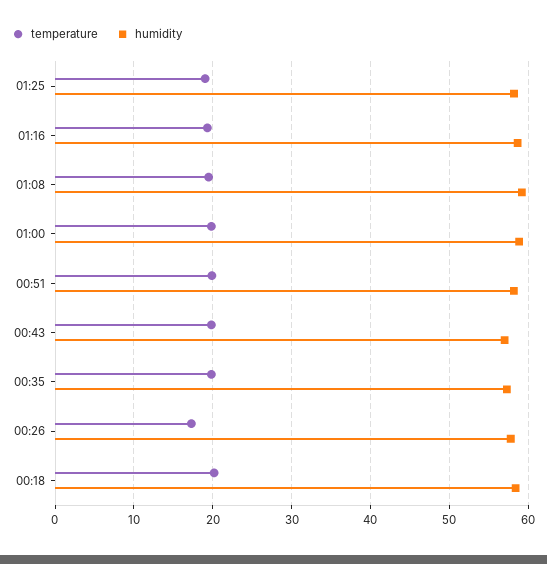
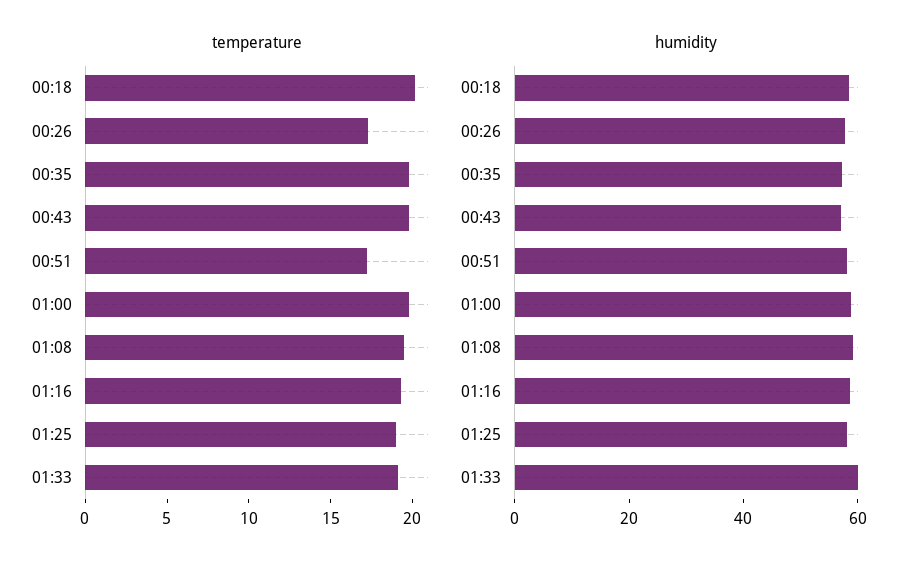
temperature, 00:51: 20 -> 17
temperature, 01:33: none -> 19
humidity, 01:33: none -> 60

